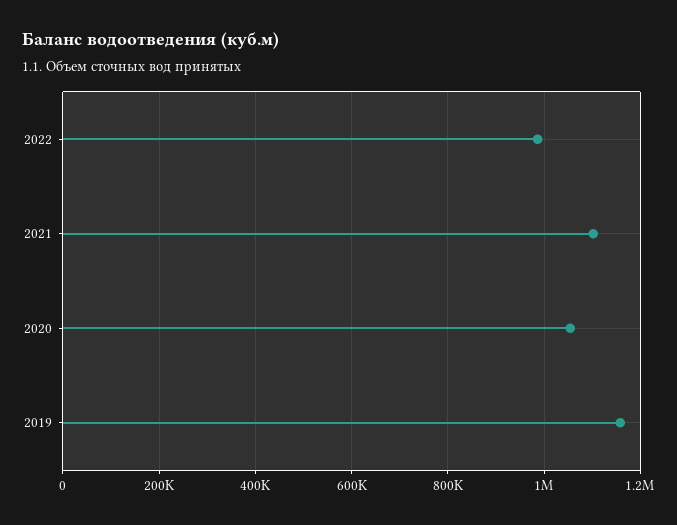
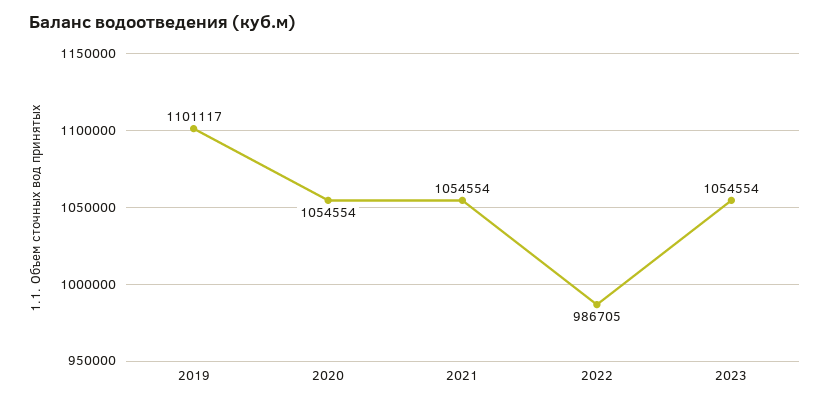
2021: 1100000 -> 1054554
2019: 1160000 -> 1101117
2023: none -> 1054554

